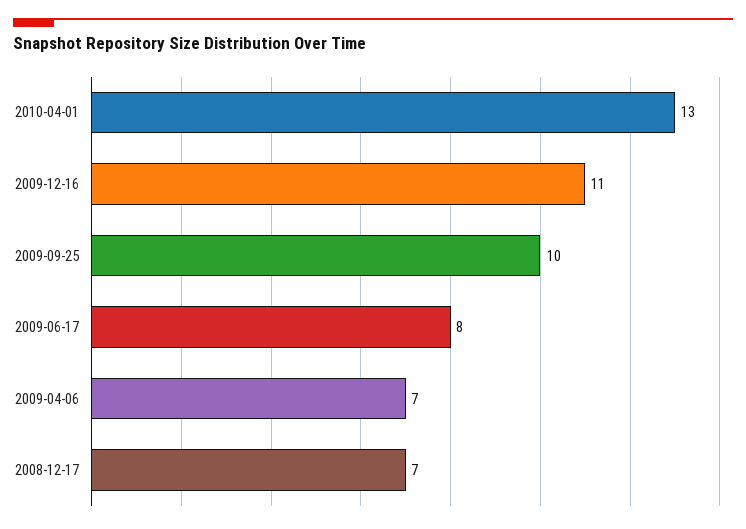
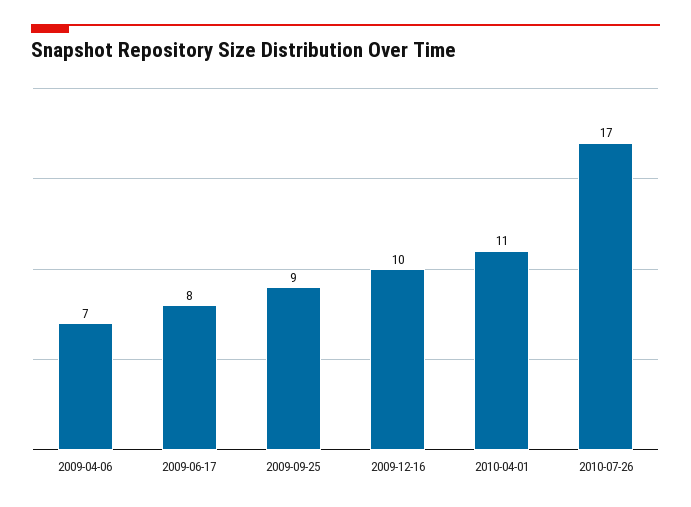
2010-04-01: 13 -> 11
2009-12-16: 11 -> 10
2009-09-25: 10 -> 9
2008-12-17: 7 -> none
2010-07-26: none -> 17

